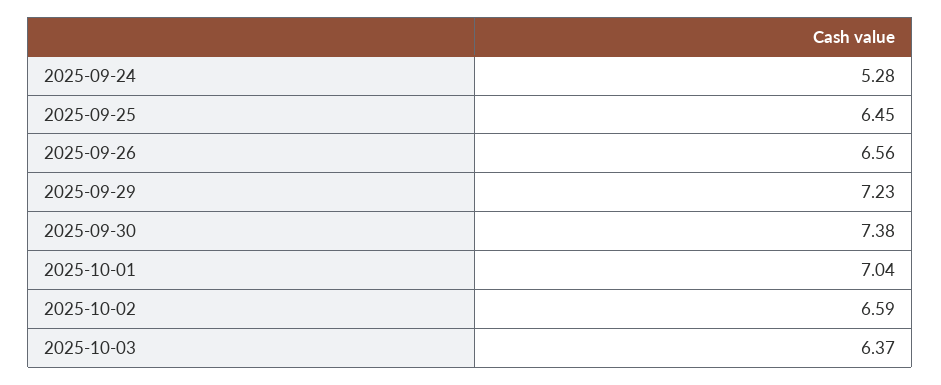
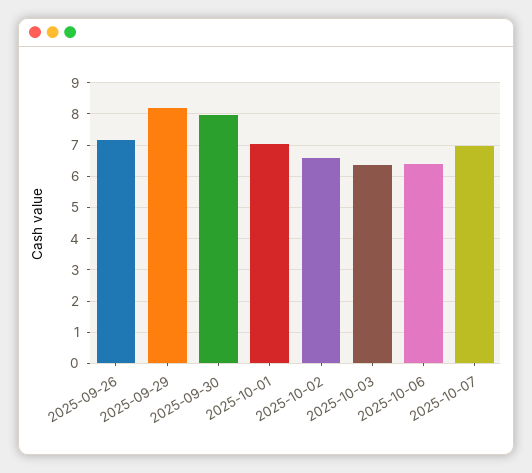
2025-09-24: 5.28 -> none
2025-09-25: 6.45 -> none
2025-09-26: 6.56 -> 7.2
2025-09-29: 7.23 -> 8.2
2025-09-30: 7.38 -> 8
2025-10-06: none -> 6.4
2025-10-07: none -> 7

